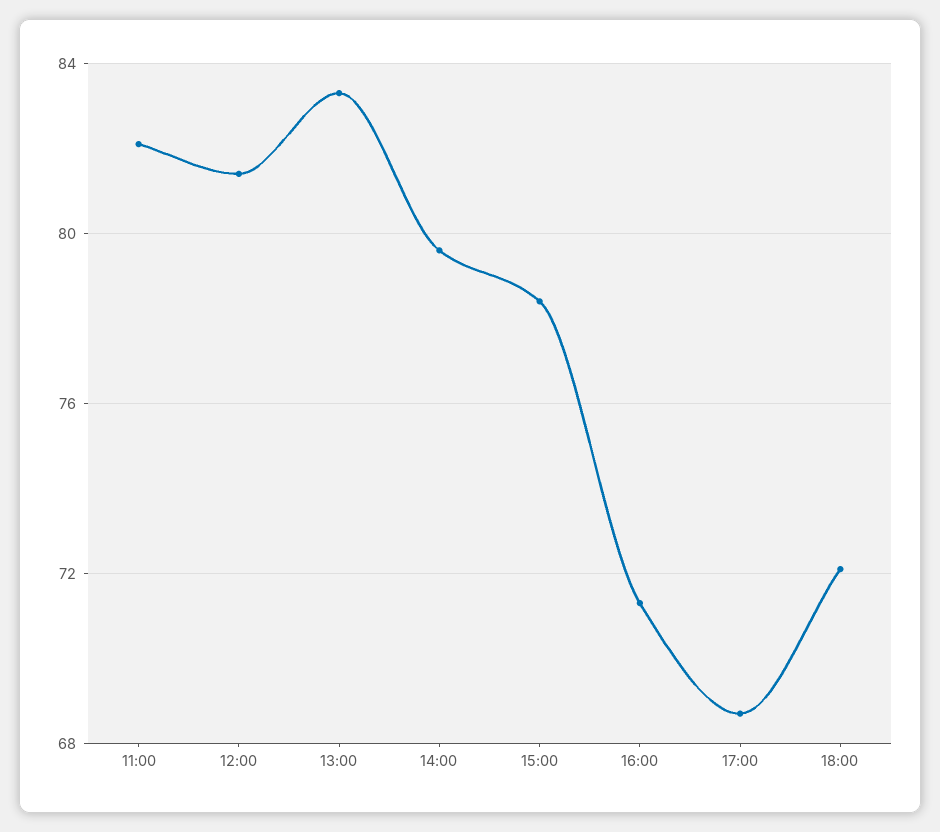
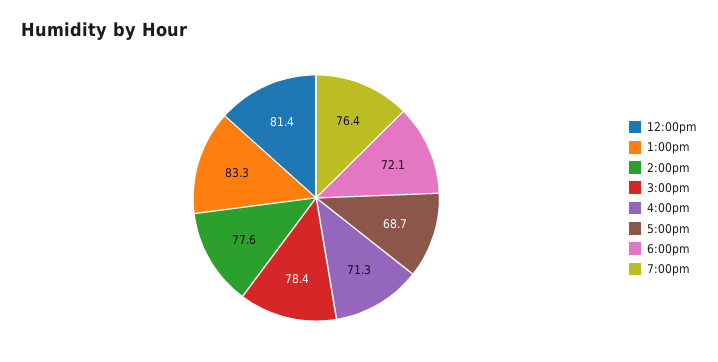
11:00: 82 -> none
14:00: 79.5 -> 77.6
7:00pm: none -> 76.4

